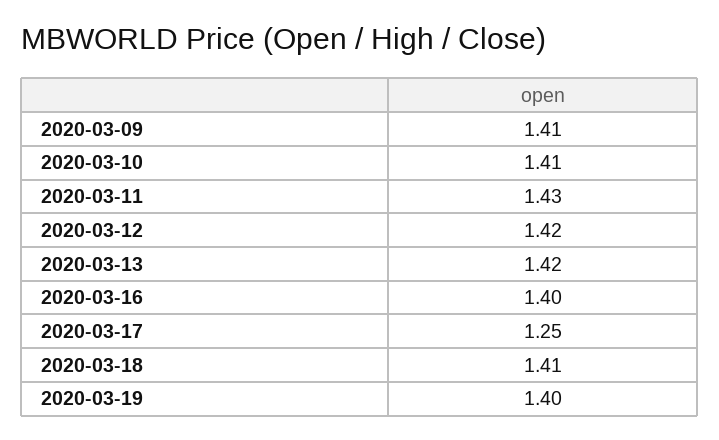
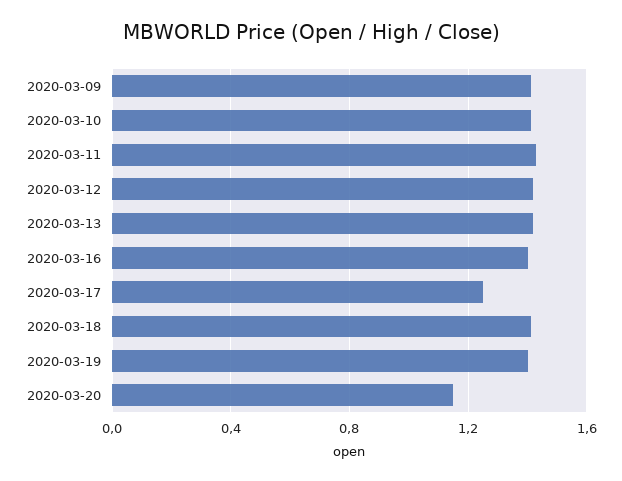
2020-03-20: none -> 1.15

